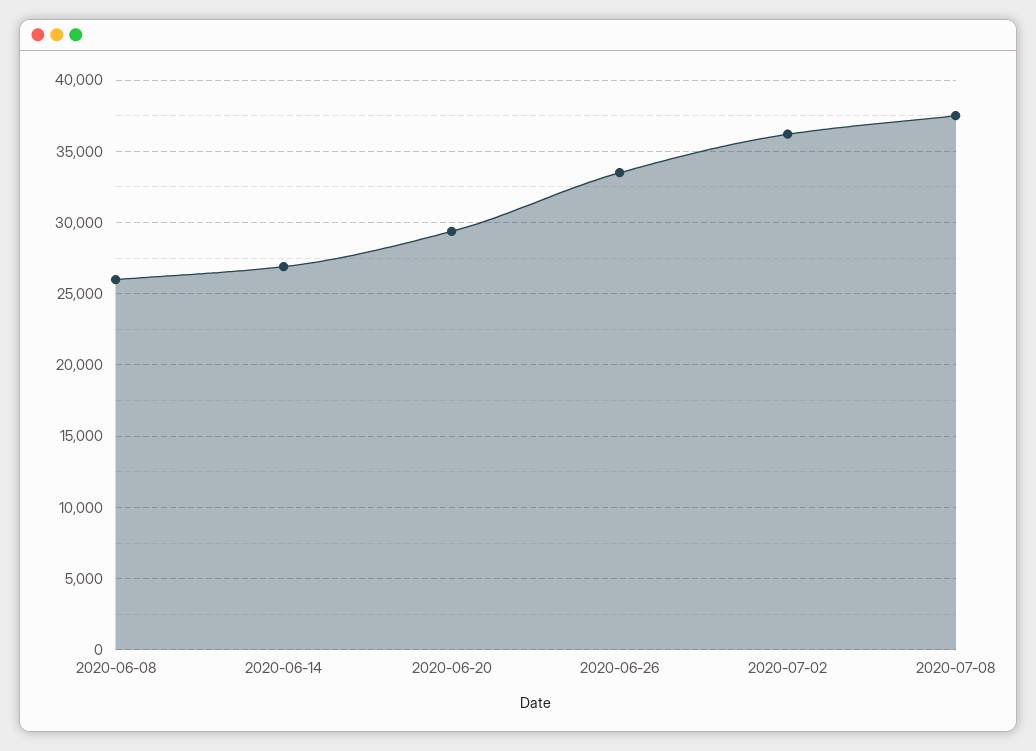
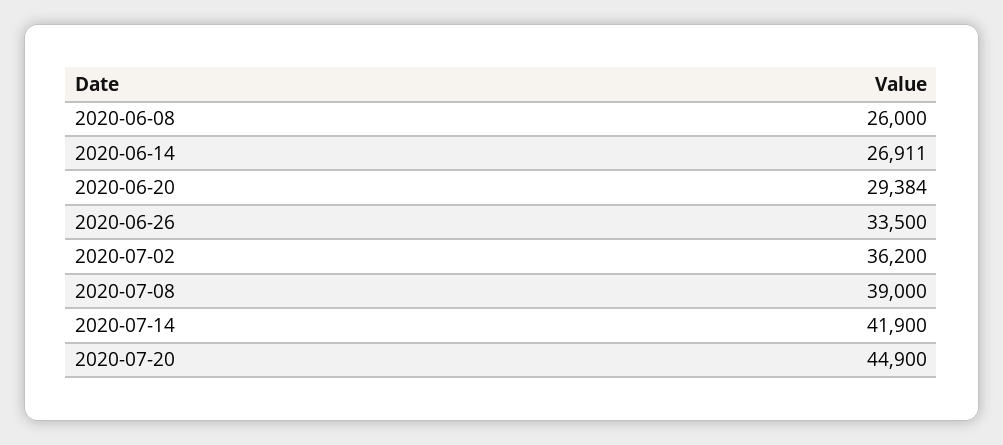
2020-07-08: 37500 -> 39000
2020-07-14: none -> 41900
2020-07-20: none -> 44900

